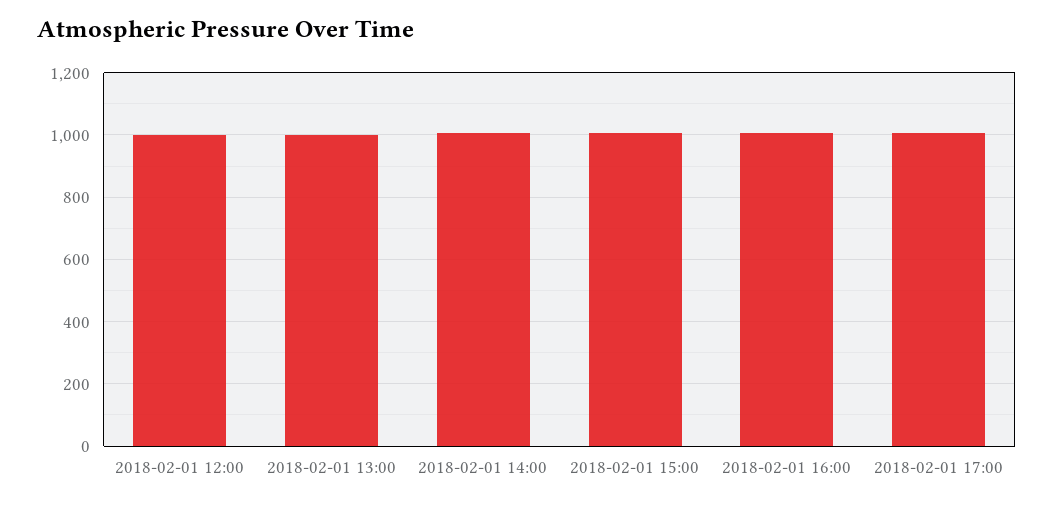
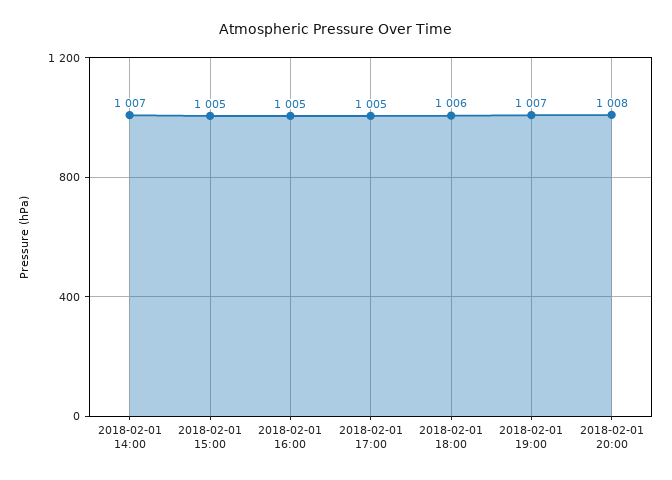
2018-02-01 12:00: 1000 -> none
2018-02-01 13:00: 1000 -> none
2018-02-01 18:00: none -> 1006
2018-02-01 19:00: none -> 1007
2018-02-01 20:00: none -> 1008

